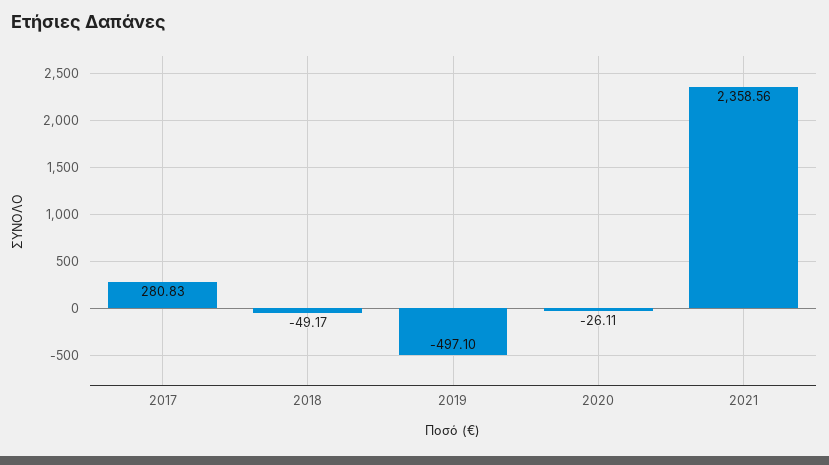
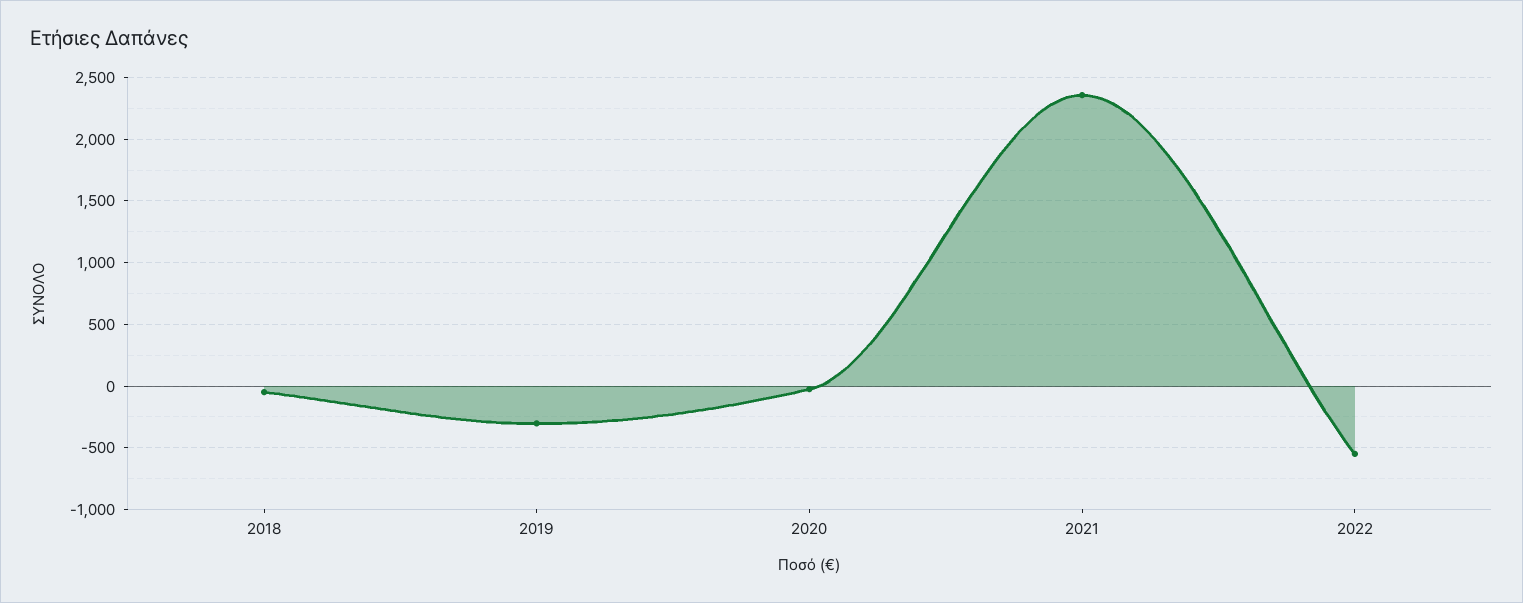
2017: 280.83 -> none
2019: -497.1 -> -300
2022: none -> -550

